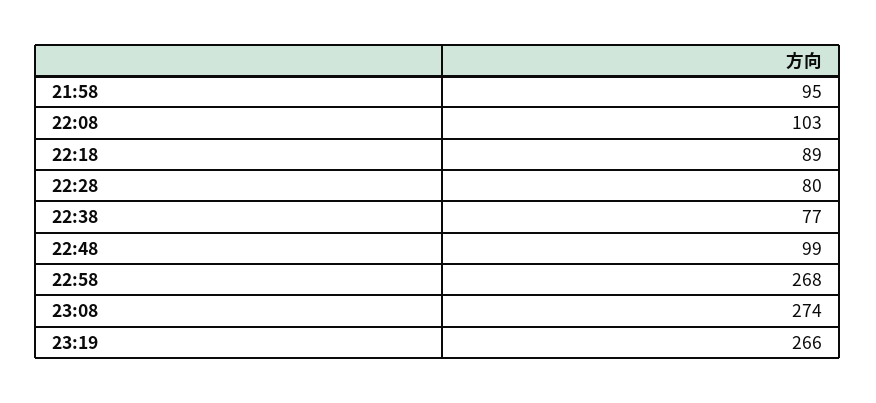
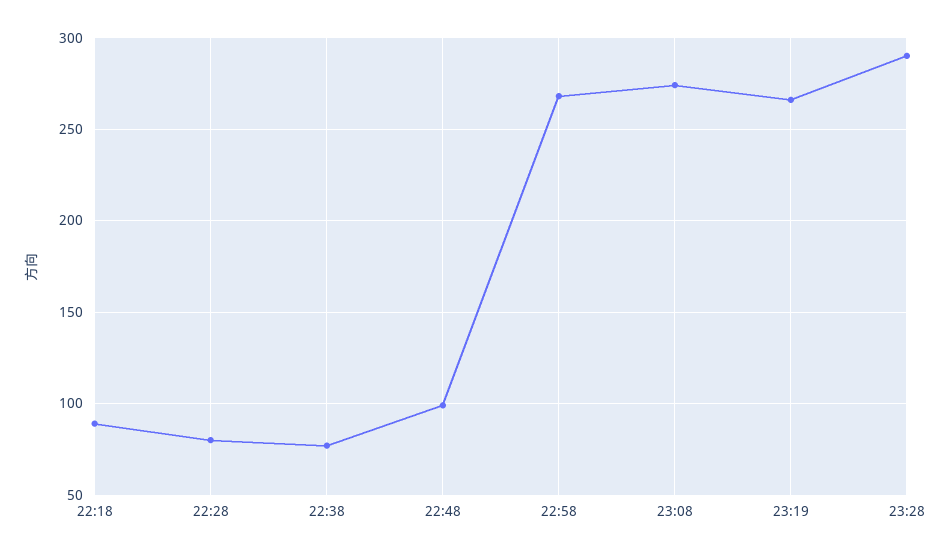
21:58: 95 -> none
22:08: 103 -> none
23:28: none -> 290

